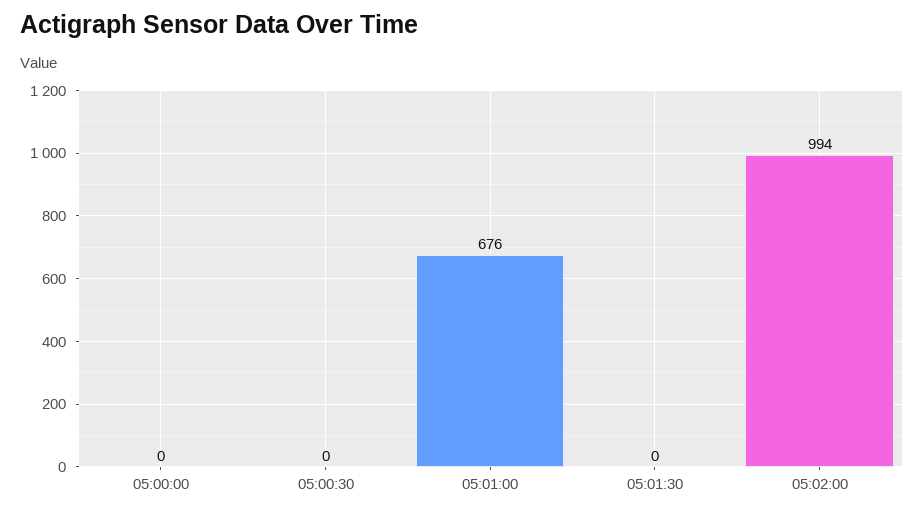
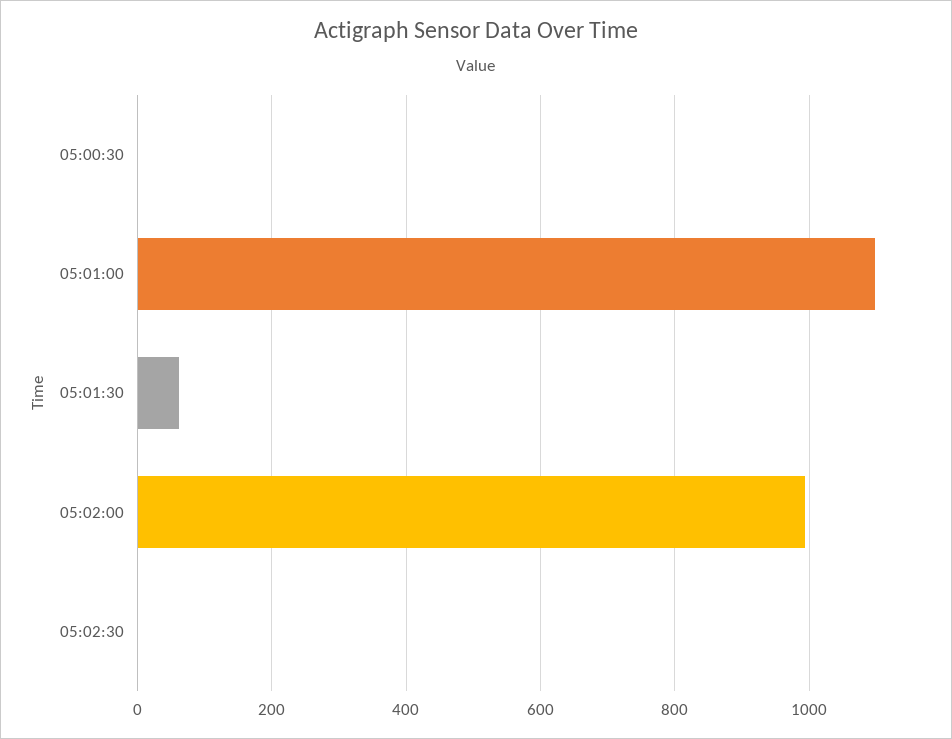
05:00:00: 0 -> none
05:01:00: 676 -> 1100
05:01:30: 0 -> 60
05:02:30: none -> 0

